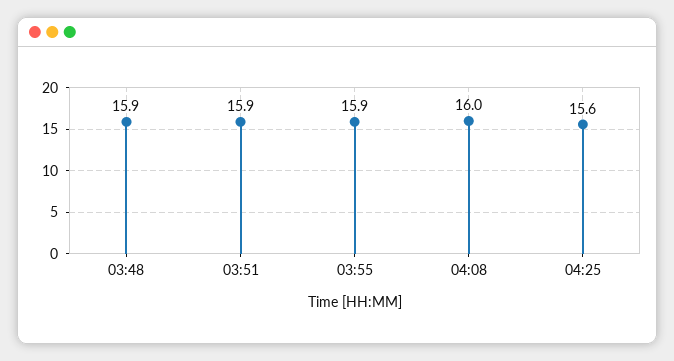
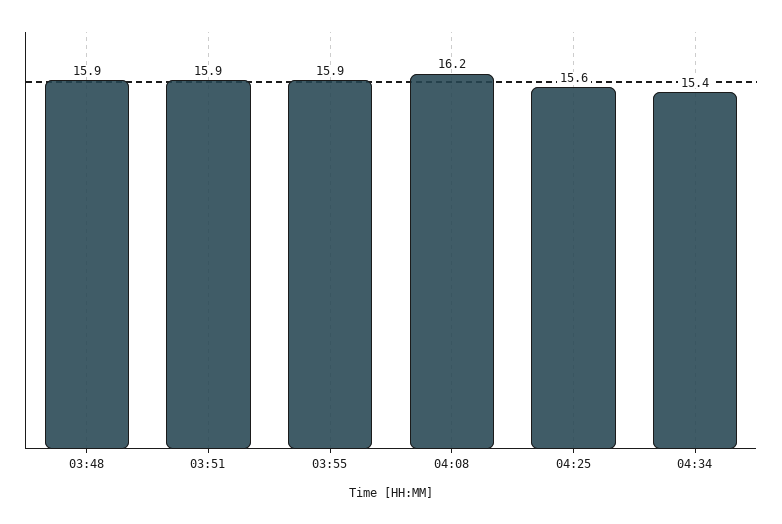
04:08: 16 -> 16.2
04:34: none -> 15.4

